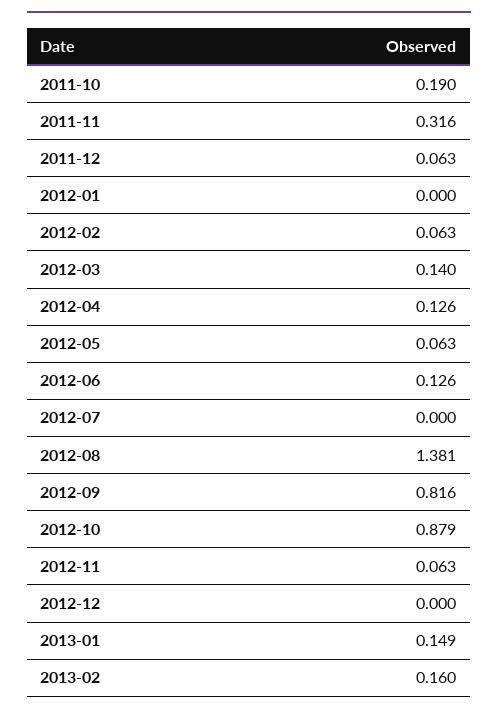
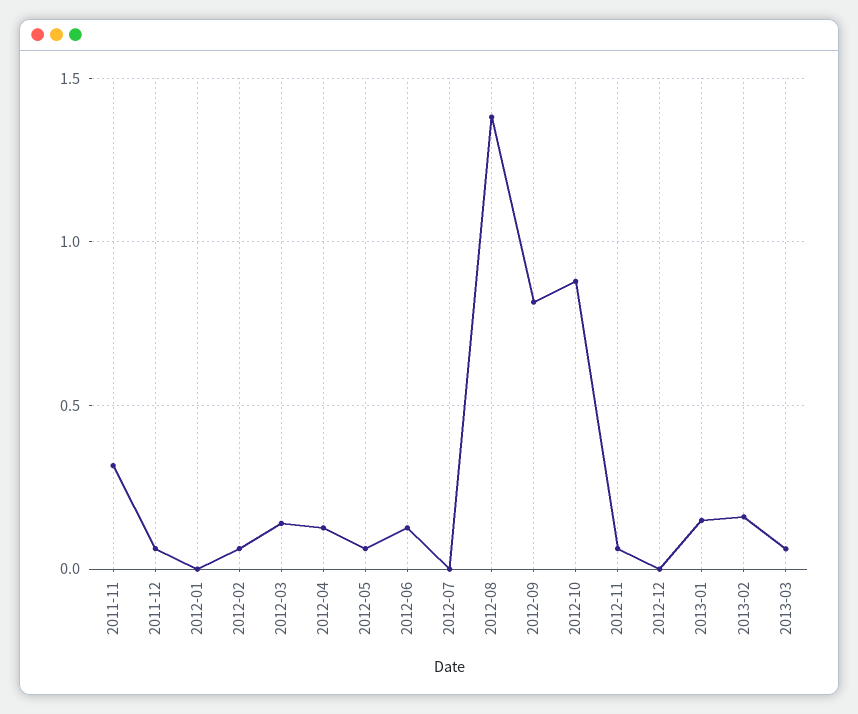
2011-10: 0.19 -> none
2013-03: none -> 0.05

